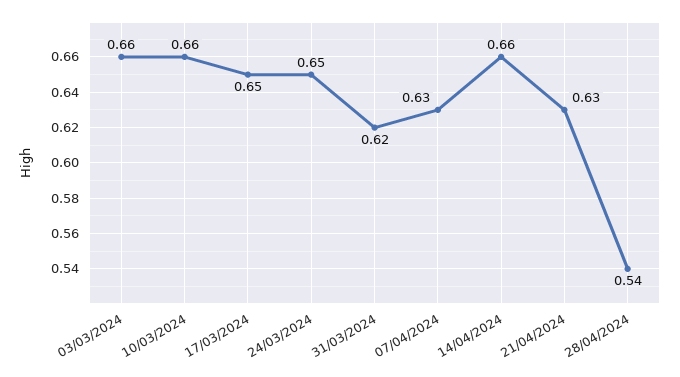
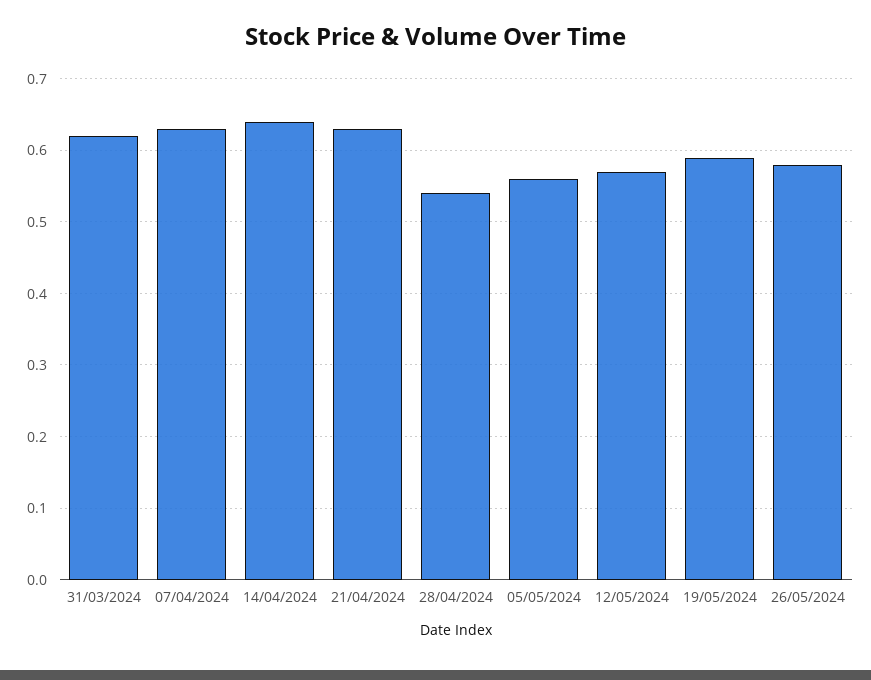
03/03/2024: 0.66 -> none
10/03/2024: 0.66 -> none
17/03/2024: 0.65 -> none
24/03/2024: 0.65 -> none
14/04/2024: 0.66 -> 0.64
05/05/2024: none -> 0.56
12/05/2024: none -> 0.57
19/05/2024: none -> 0.59
26/05/2024: none -> 0.58

